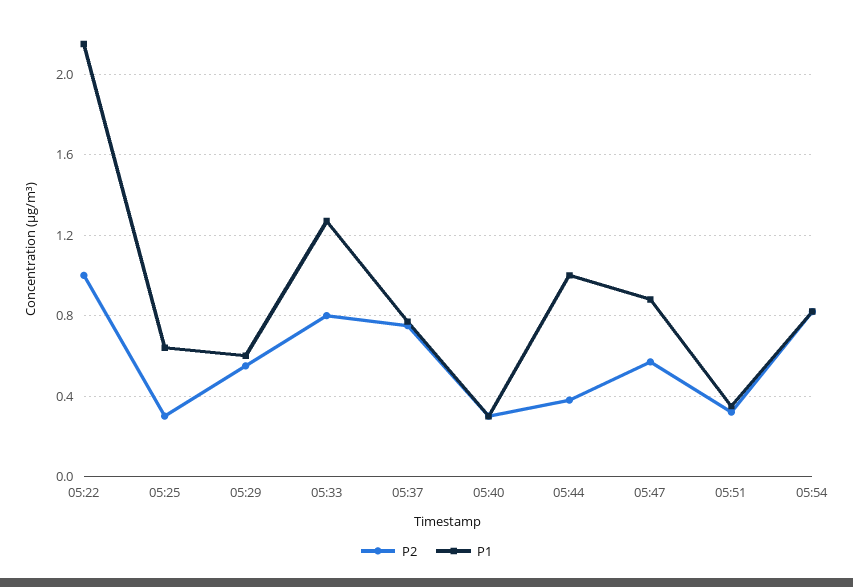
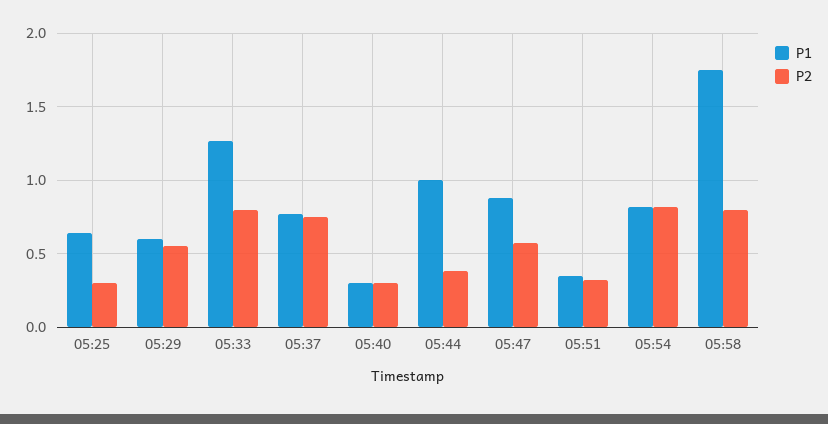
P2, 05:22: 1 -> none
P1, 05:22: 2.15 -> none
P1, 05:58: none -> 1.75
P2, 05:58: none -> 0.8

